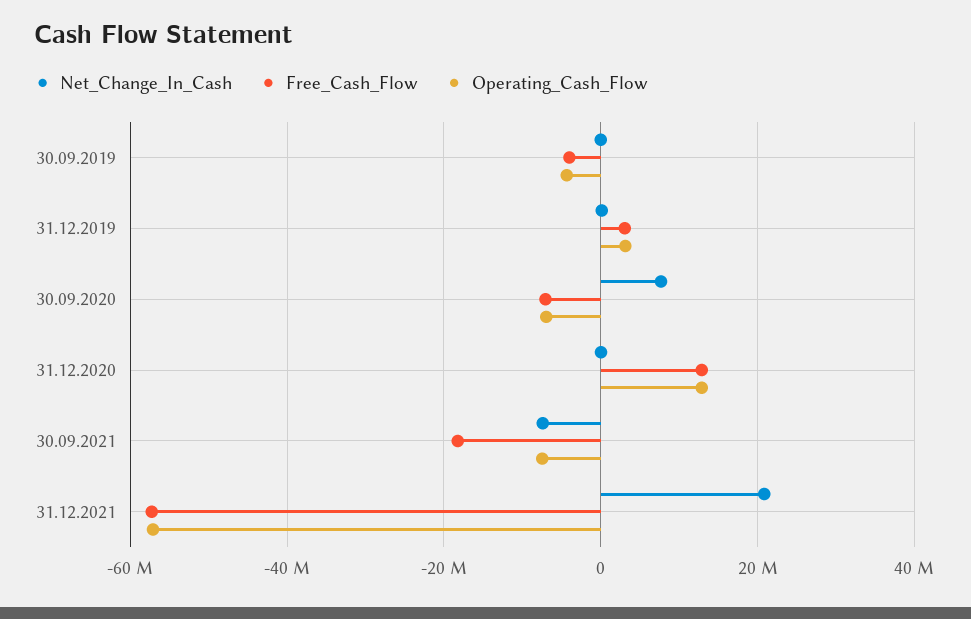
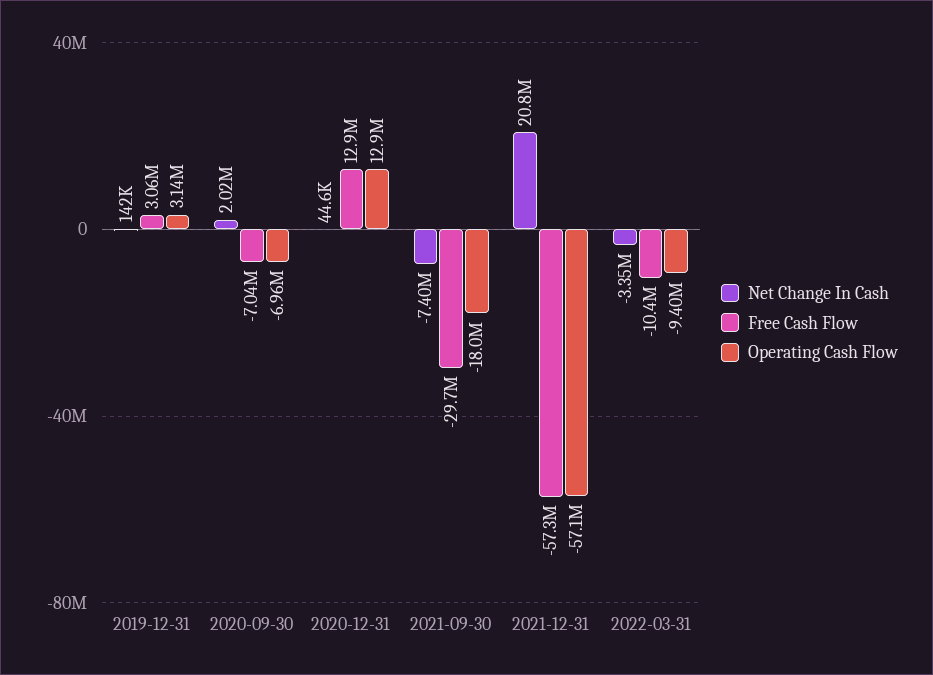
Net_Change_In_Cash, 30.09.2019: 0 -> none
Free_Cash_Flow, 30.09.2019: -4000000 -> none
Operating_Cash_Flow, 30.09.2019: -4000000 -> none
Net_Change_In_Cash, 30.09.2020: 8000000 -> 2020000
Free_Cash_Flow, 30.09.2021: -18000000 -> -29700000
Operating_Cash_Flow, 30.09.2021: -8000000 -> -18000000
Net_Change_In_Cash, 2022-03-31: none -> -3350000
Free_Cash_Flow, 2022-03-31: none -> -10400000
Operating_Cash_Flow, 2022-03-31: none -> -9400000

